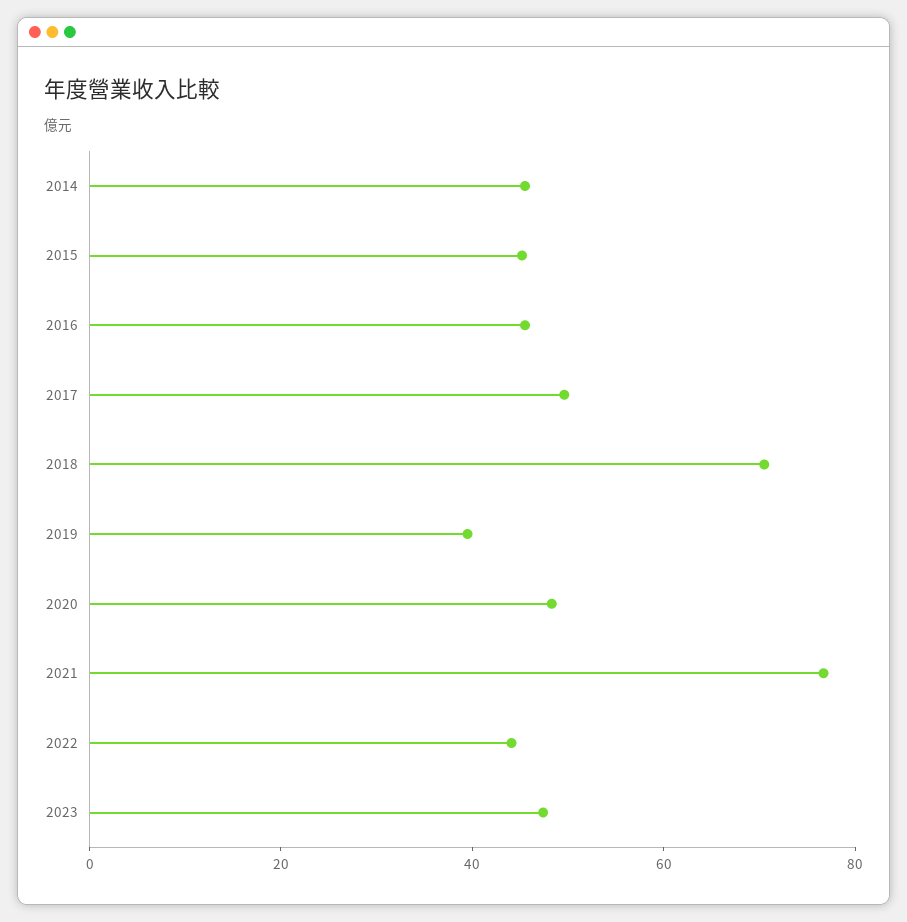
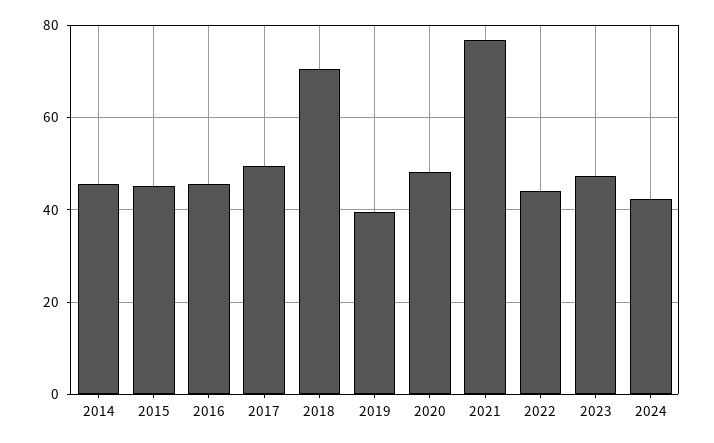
2024: none -> 42

